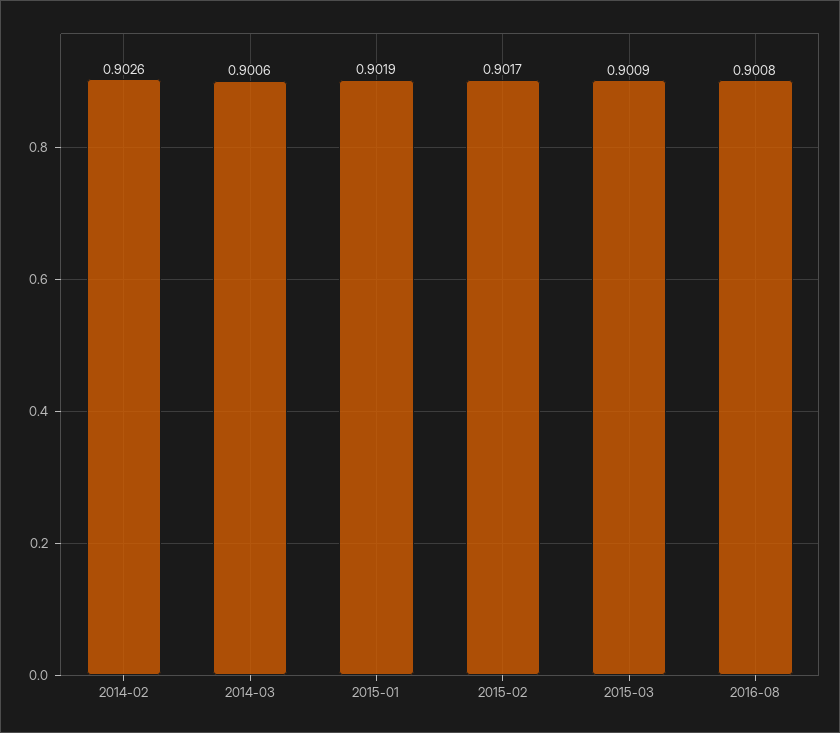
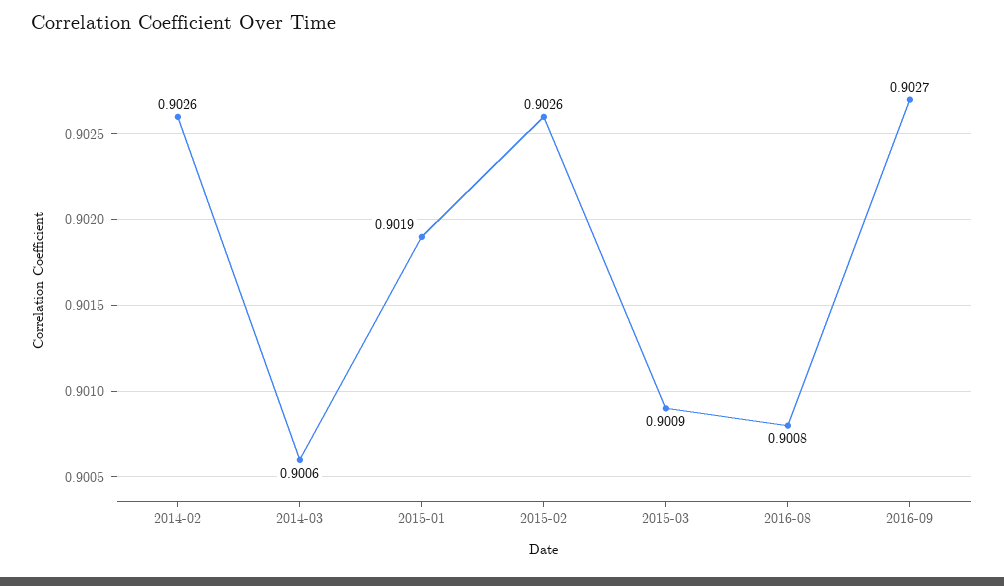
2015-02: 0.9017 -> 0.9026
2016-09: none -> 0.9027

